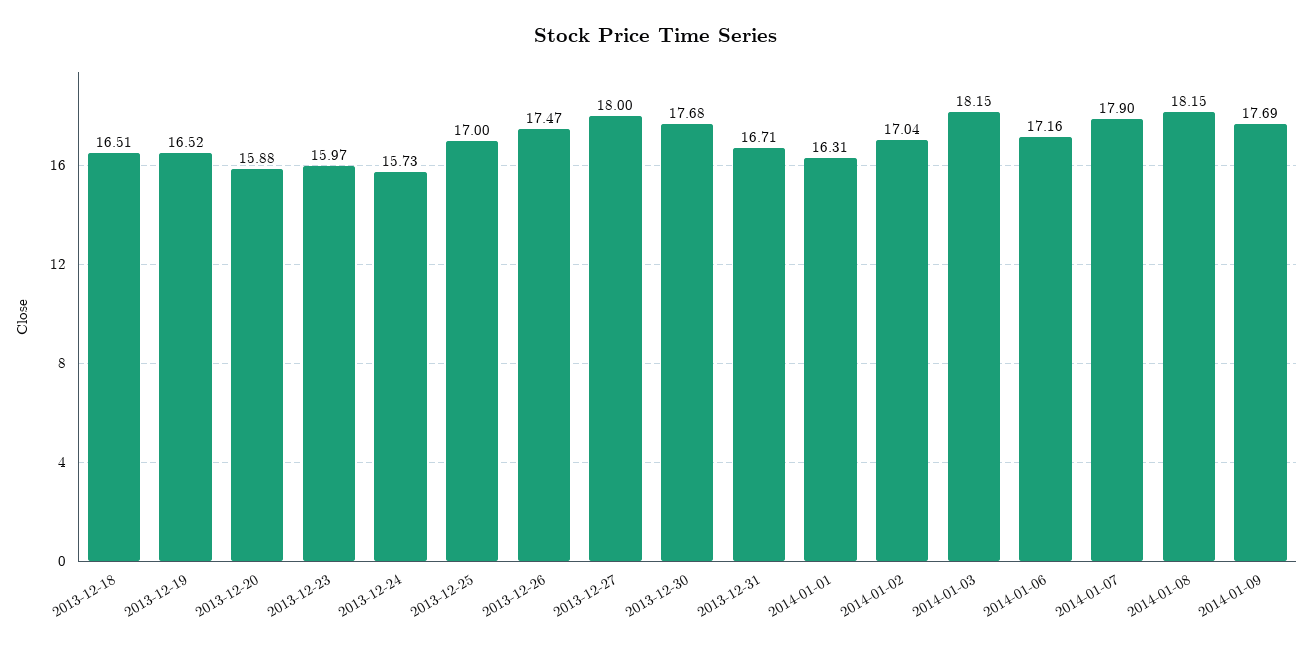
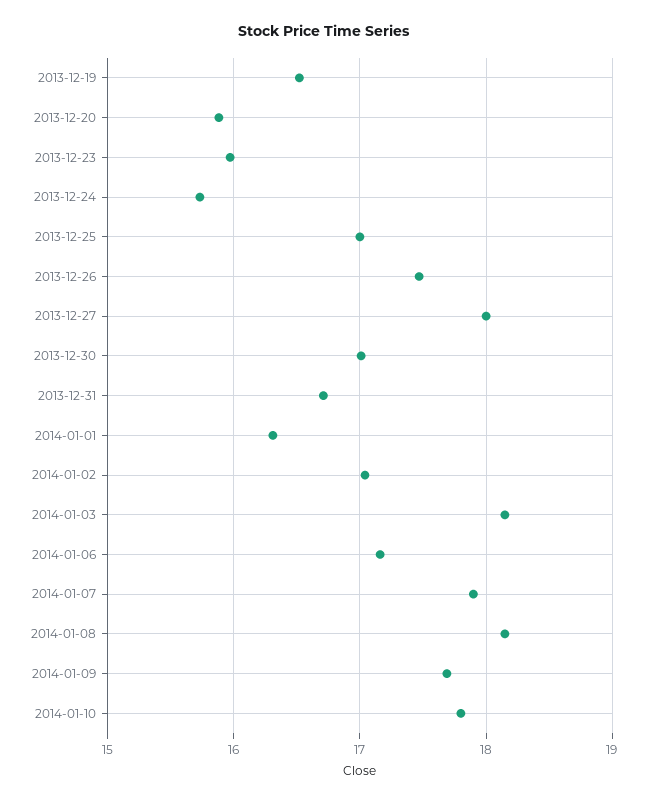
2013-12-18: 16.51 -> none
2013-12-30: 17.68 -> 17
2014-01-10: none -> 17.8

